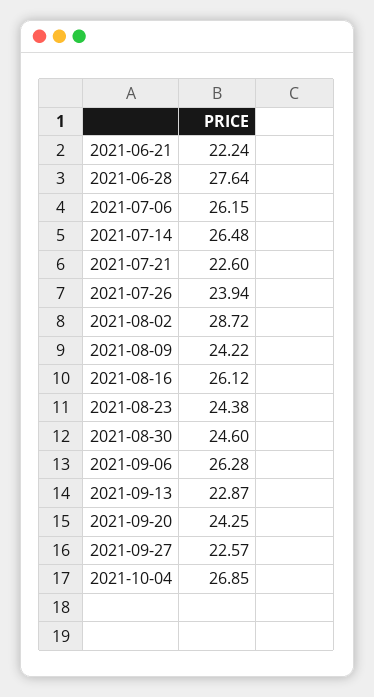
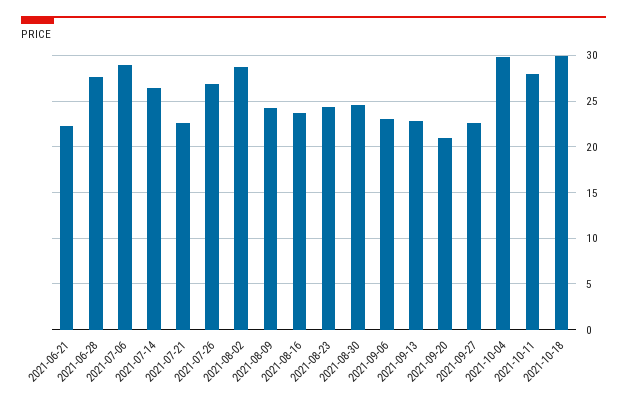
2021-07-06: 26.15 -> 29
2021-07-26: 23.94 -> 27
2021-08-16: 26.12 -> 24
2021-09-06: 26.28 -> 23
2021-09-20: 24.25 -> 21
2021-10-04: 26.85 -> 30
2021-10-11: none -> 28
2021-10-18: none -> 30

